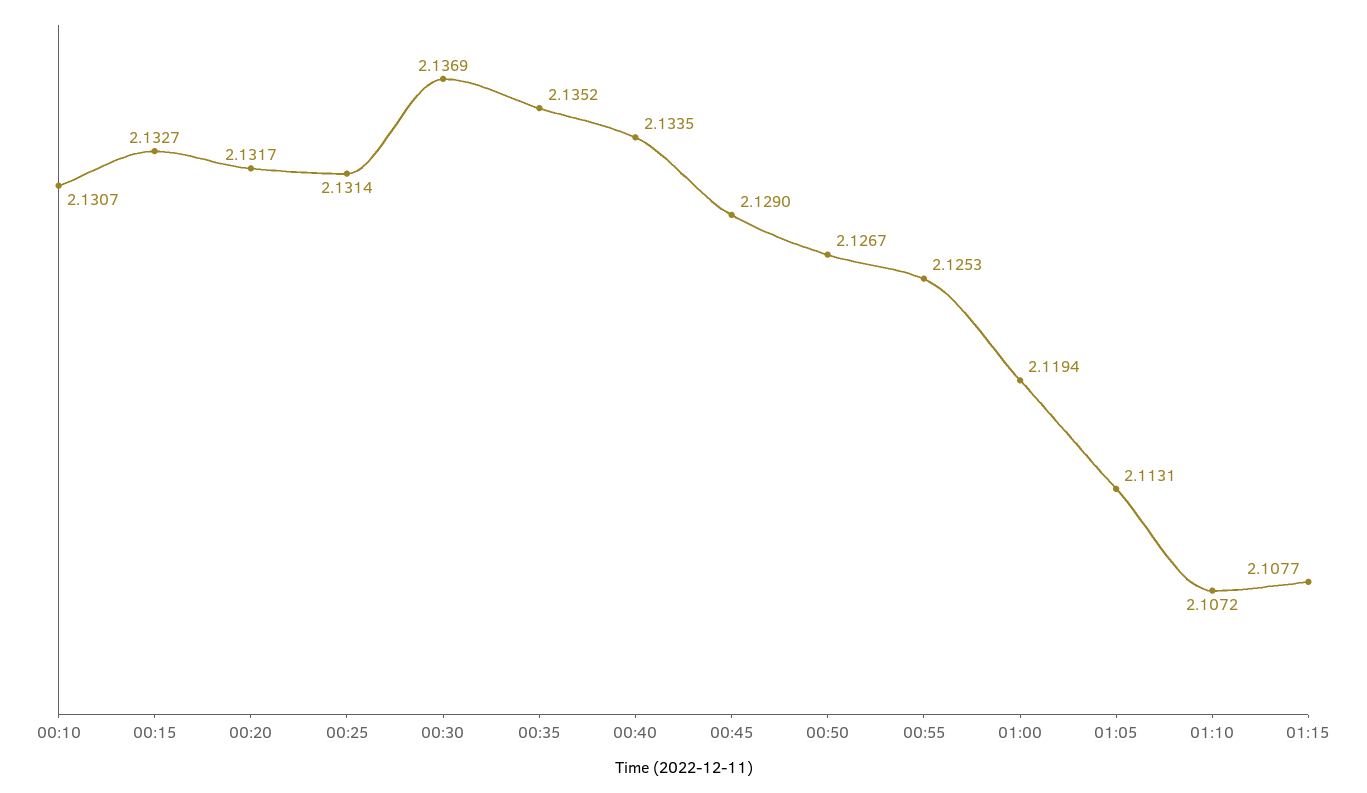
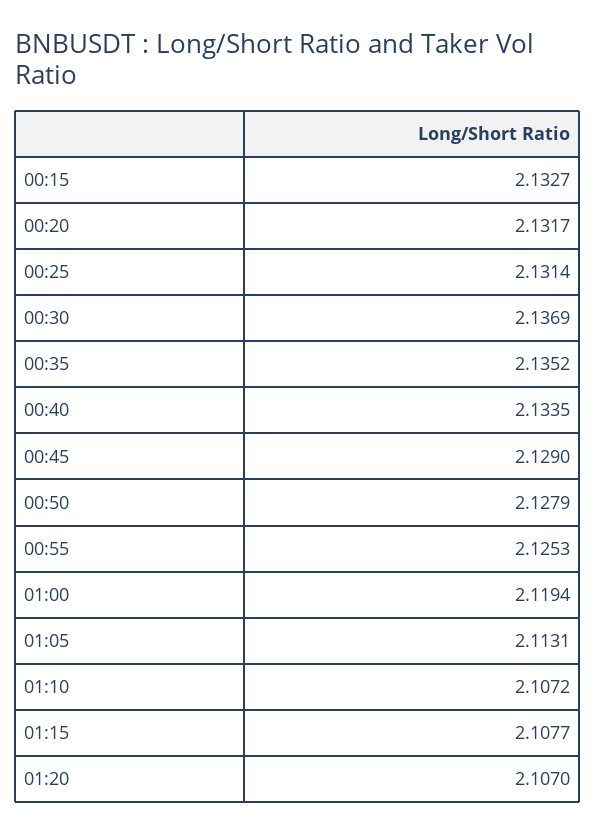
00:10: 2.1307 -> none
00:50: 2.1267 -> 2.1279
01:20: none -> 2.107

